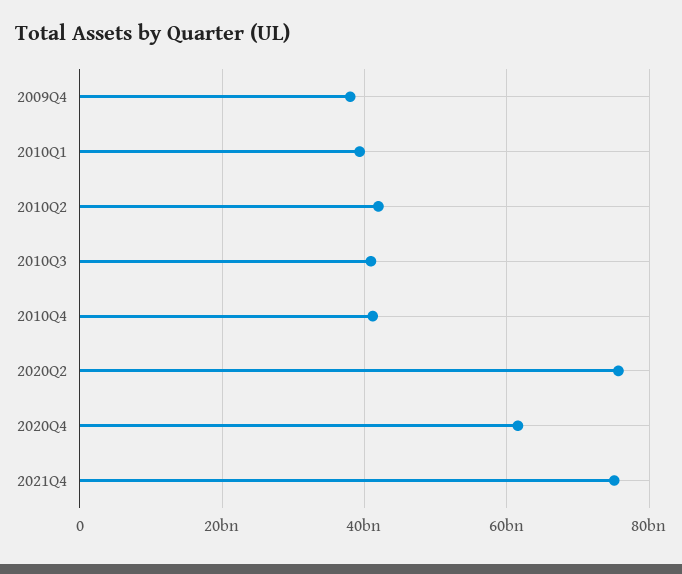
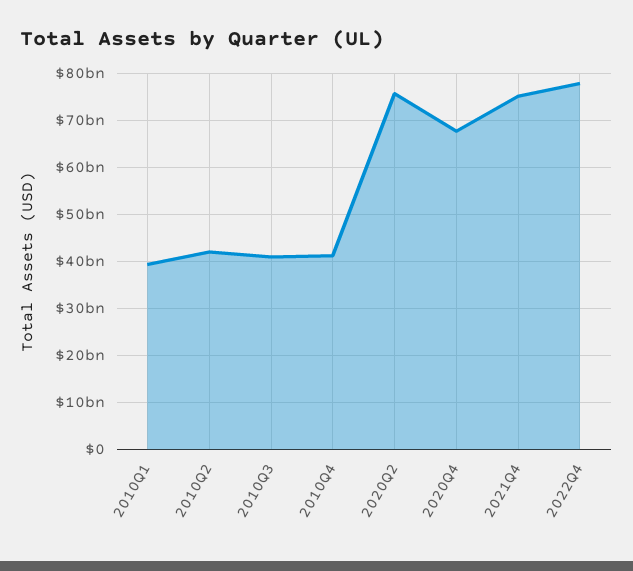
2009Q4: 38000000000 -> none
2020Q4: 62000000000 -> 68000000000
2022Q4: none -> 78000000000

